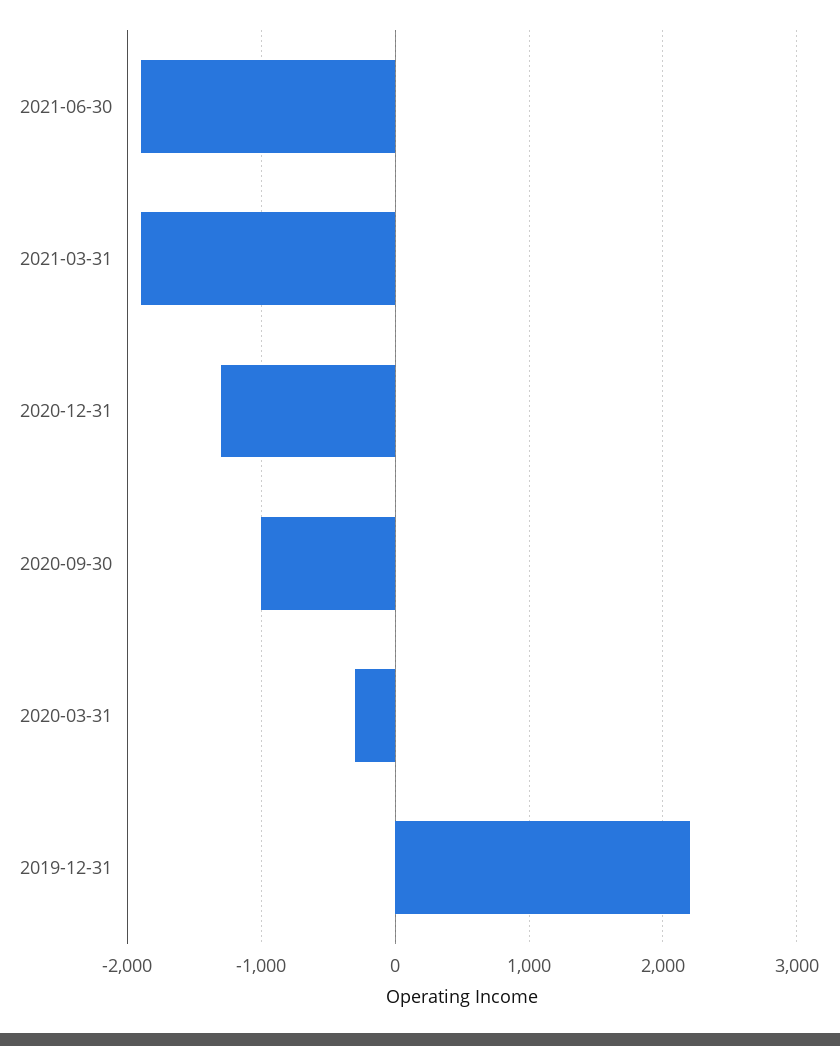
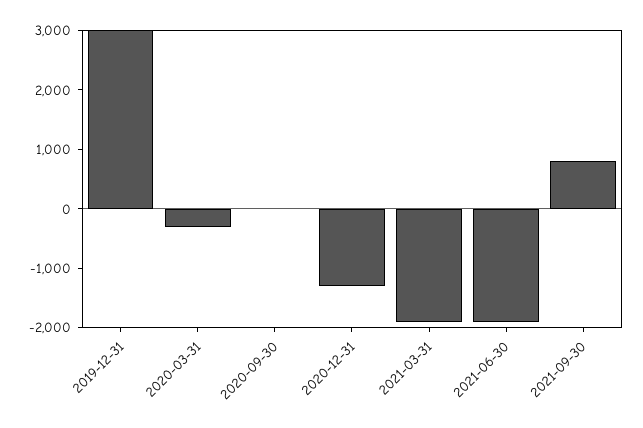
2020-09-30: -1000 -> 0
2019-12-31: 2200 -> 3000
2021-09-30: none -> 800

